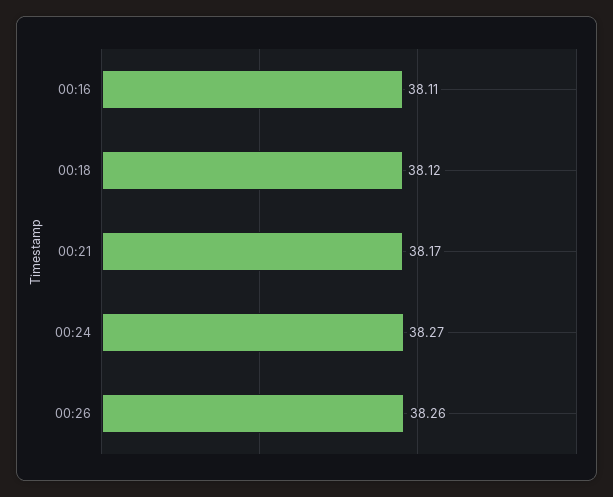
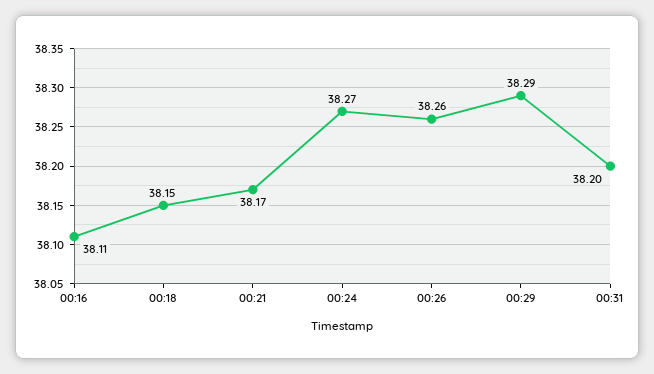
00:18: 38.12 -> 38.15
00:29: none -> 38.29
00:31: none -> 38.2

